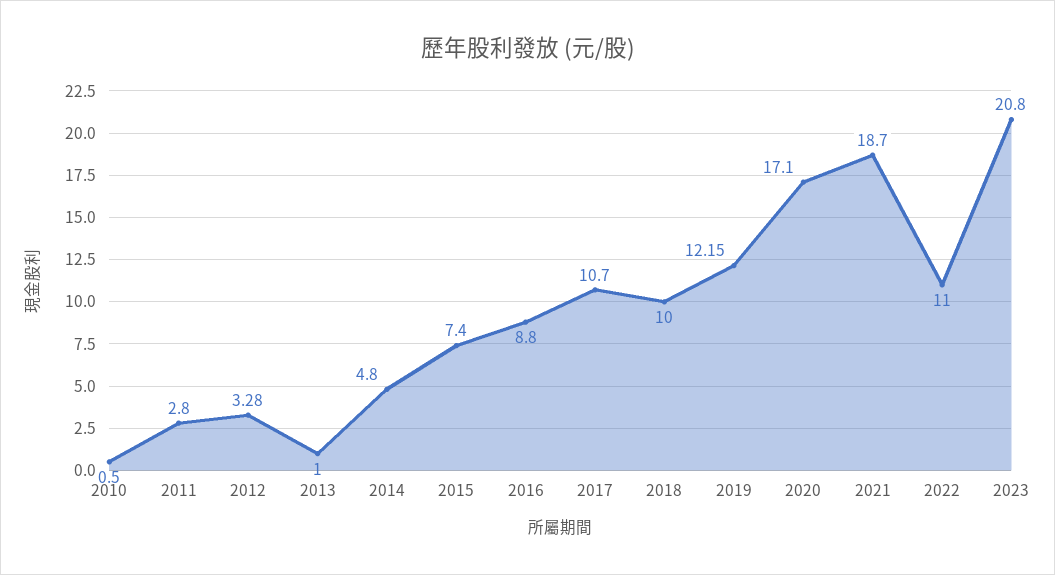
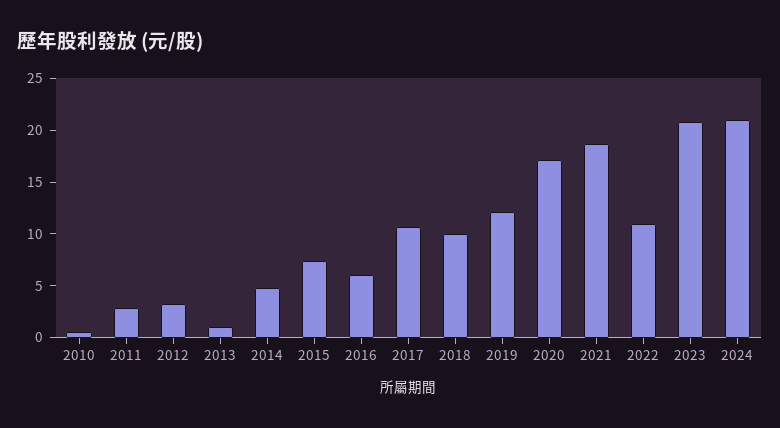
2016: 8.8 -> 6
2024: none -> 21

